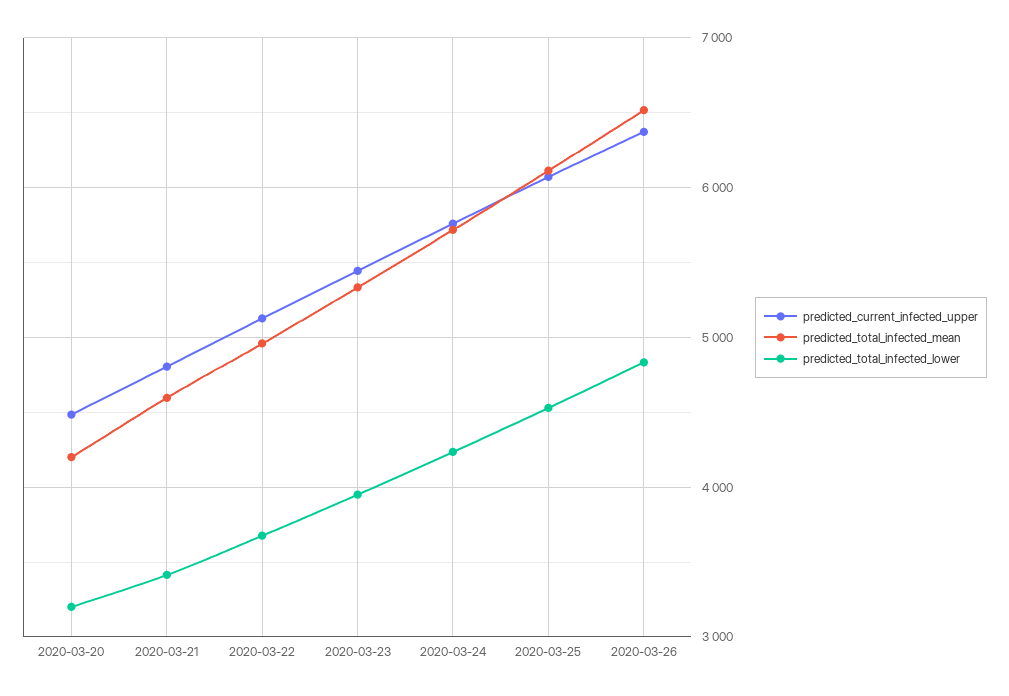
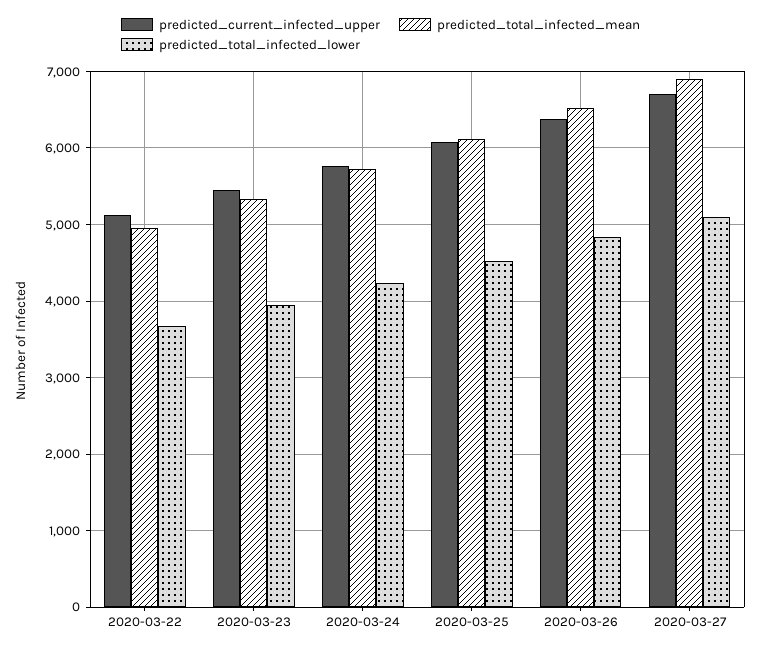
predicted_current_infected_upper, 2020-03-20: 4500 -> none
predicted_total_infected_mean, 2020-03-20: 4200 -> none
predicted_total_infected_lower, 2020-03-20: 3200 -> none
predicted_current_infected_upper, 2020-03-21: 4800 -> none
predicted_total_infected_mean, 2020-03-21: 4600 -> none
predicted_total_infected_lower, 2020-03-21: 3400 -> none
predicted_current_infected_upper, 2020-03-27: none -> 6700
predicted_total_infected_mean, 2020-03-27: none -> 6900
predicted_total_infected_lower, 2020-03-27: none -> 5100

